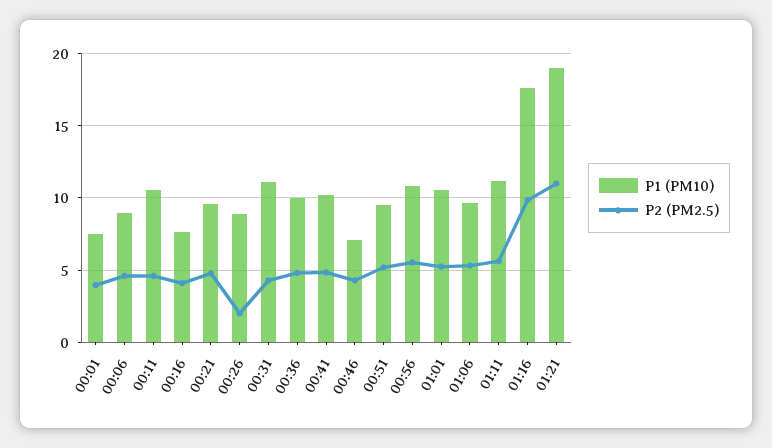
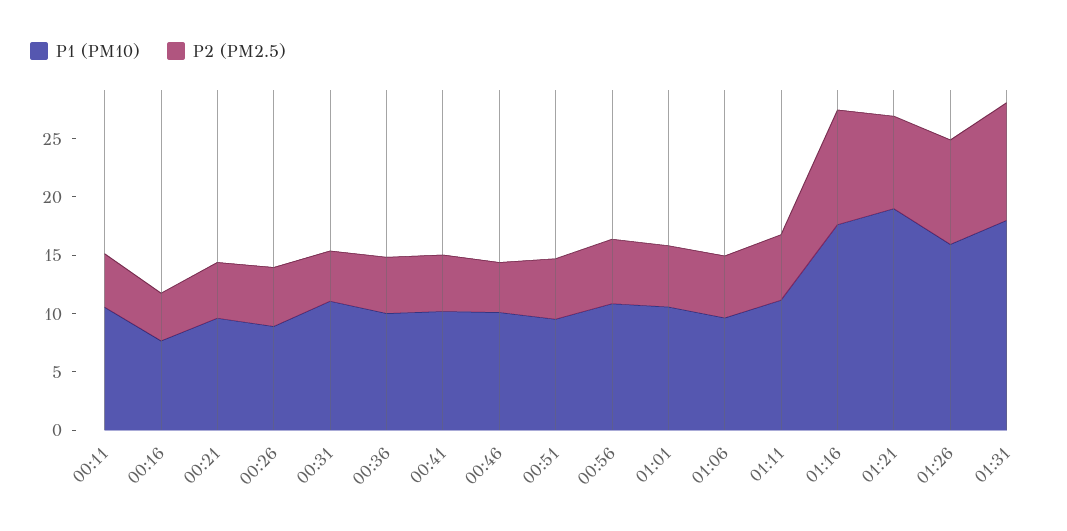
P1 (PM10), 00:01: 7.5 -> none
P2 (PM2.5), 00:01: 4 -> none
P1 (PM10), 00:06: 9 -> none
P2 (PM2.5), 00:06: 4.5 -> none
P2 (PM2.5), 00:26: 2 -> 5
P1 (PM10), 00:46: 7 -> 10
P2 (PM2.5), 01:21: 11 -> 8
P1 (PM10), 01:26: none -> 16
P2 (PM2.5), 01:26: none -> 9
P1 (PM10), 01:31: none -> 18
P2 (PM2.5), 01:31: none -> 10

